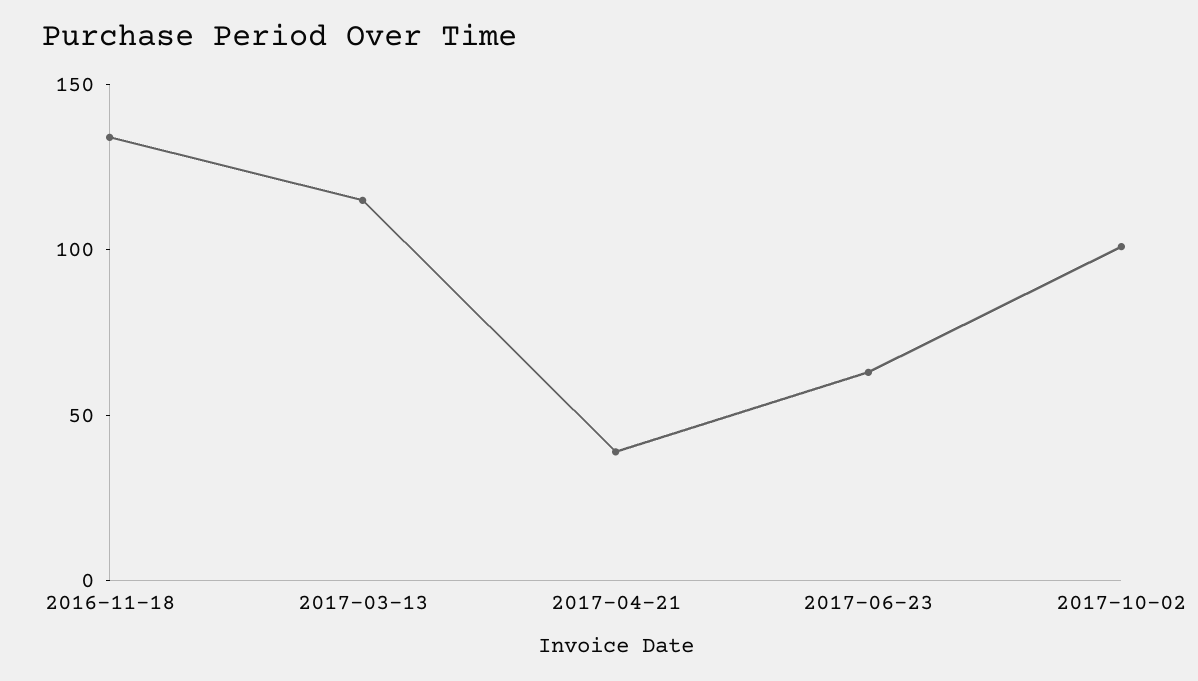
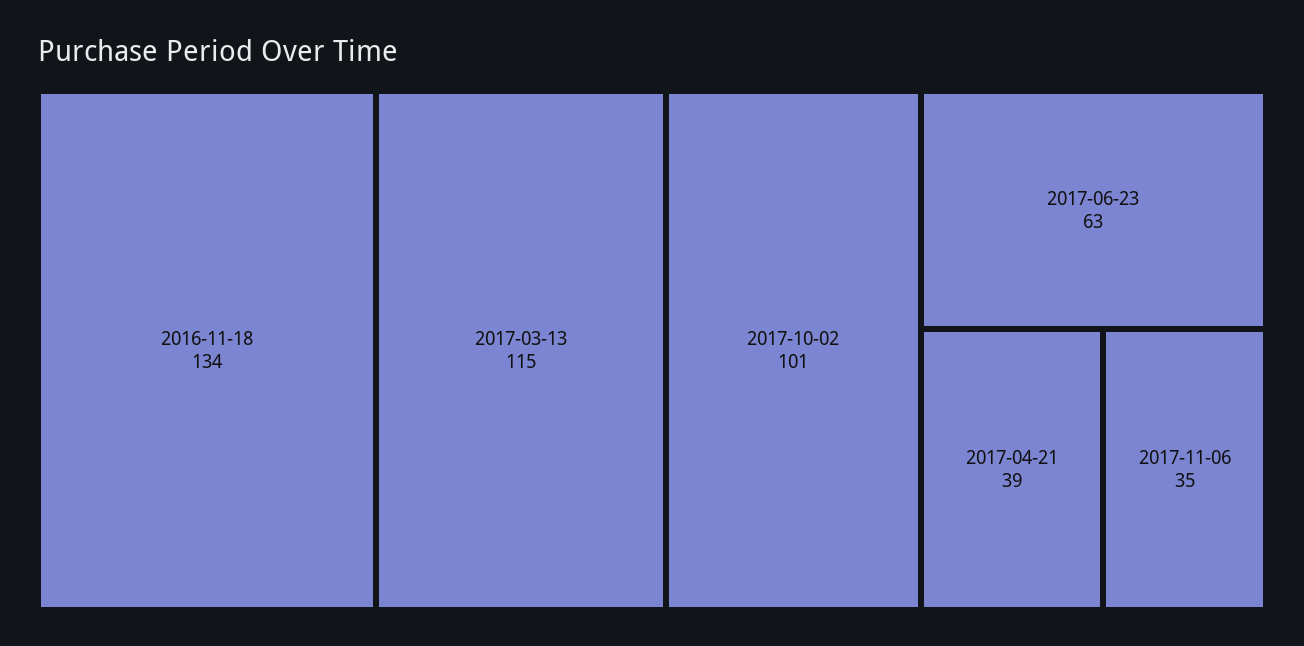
2017-11-06: none -> 35

